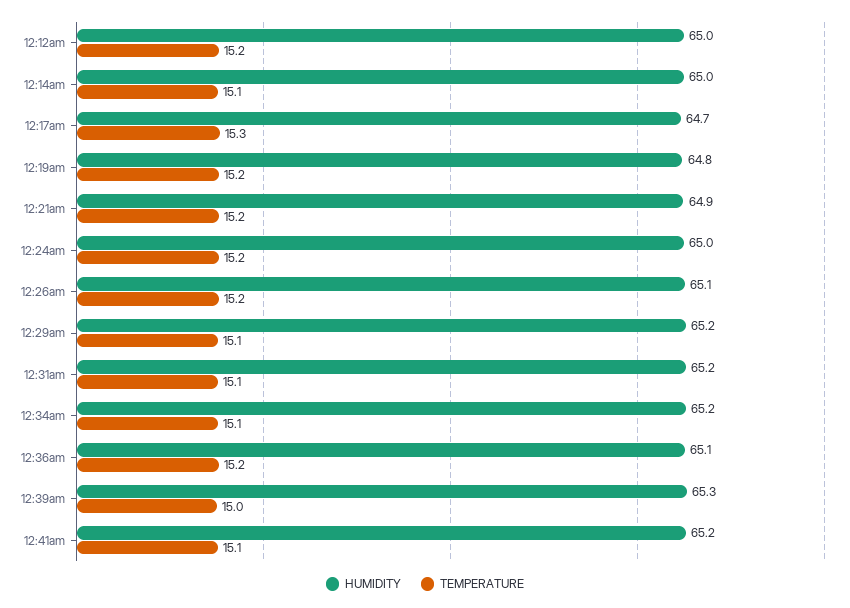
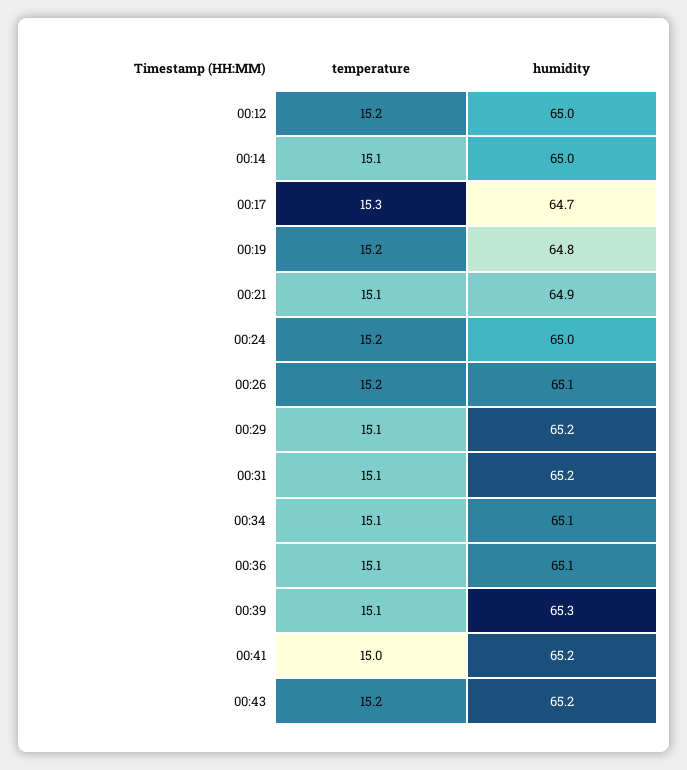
TEMPERATURE, 12:21am: 15.2 -> 15.1
HUMIDITY, 12:34am: 65.2 -> 65.1
TEMPERATURE, 12:36am: 15.2 -> 15.1
TEMPERATURE, 12:39am: 15 -> 15.1
TEMPERATURE, 12:41am: 15.1 -> 15
TEMPERATURE, 00:43: none -> 15.2
HUMIDITY, 00:43: none -> 65.2

